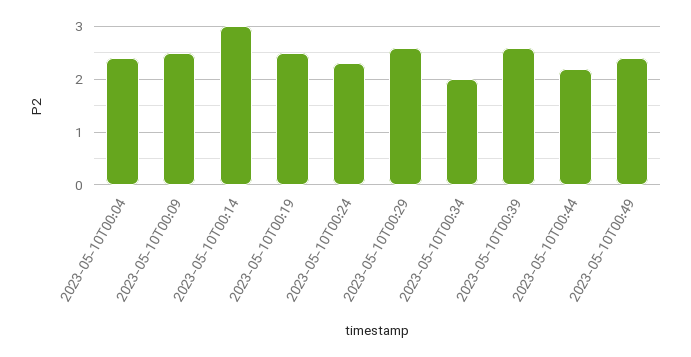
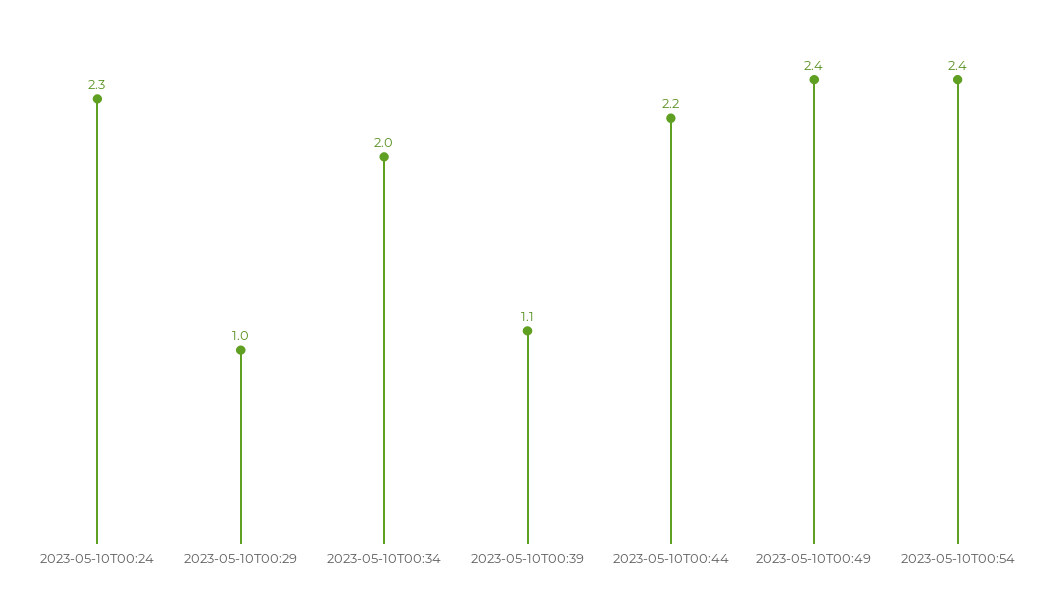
2023-05-10T00:04: 2.5 -> none
2023-05-10T00:09: 2.5 -> none
2023-05-10T00:14: 3 -> none
2023-05-10T00:19: 2.5 -> none
2023-05-10T00:29: 2.5 -> 1
2023-05-10T00:39: 2.5 -> 1.1
2023-05-10T00:54: none -> 2.4

